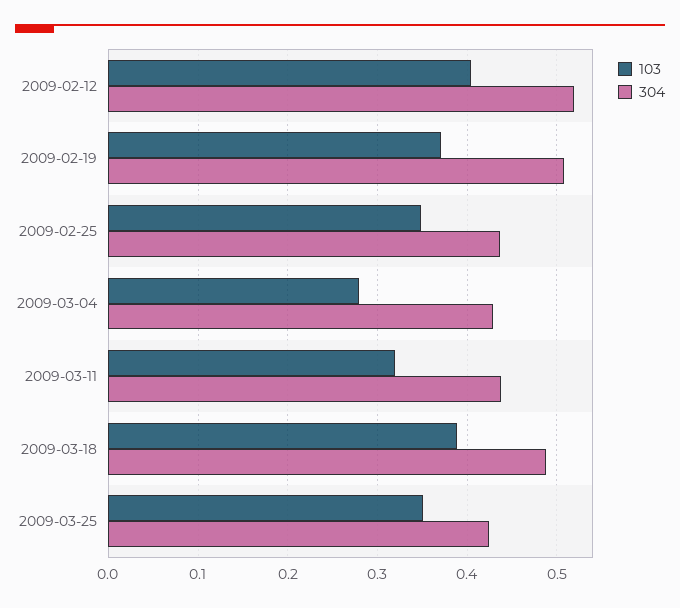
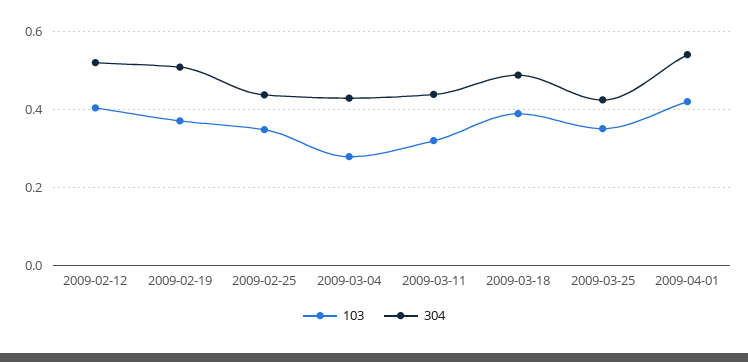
103, 2009-04-01: none -> 0.42
304, 2009-04-01: none -> 0.54

